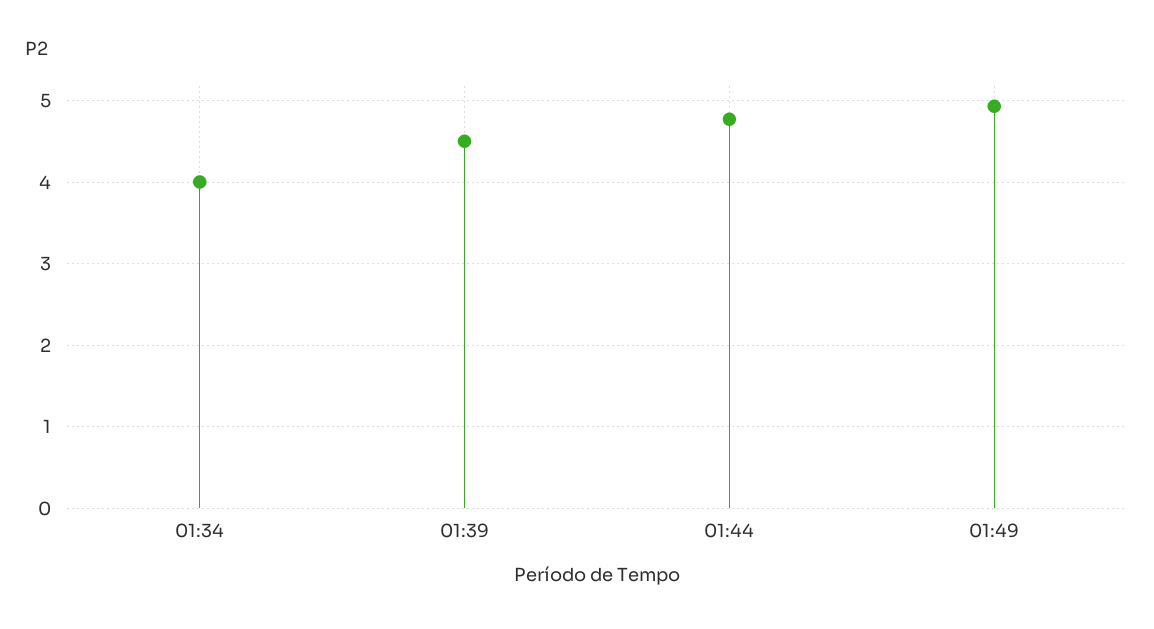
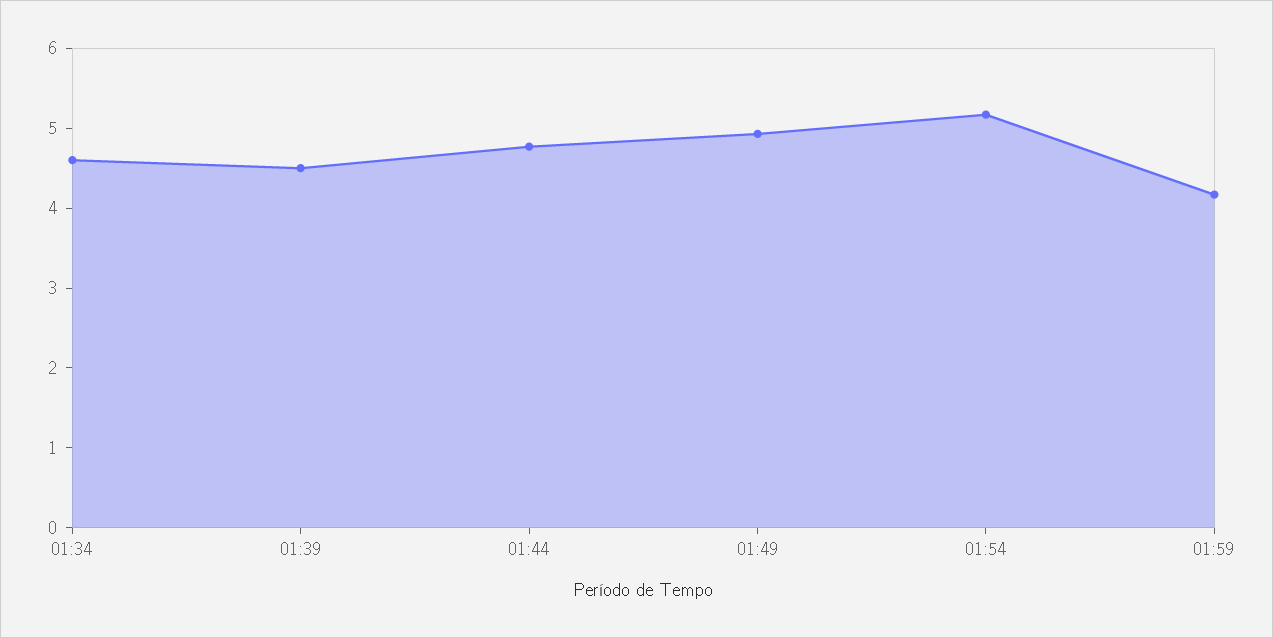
01:34: 4 -> 4.6
01:54: none -> 5.2
01:59: none -> 4.2

